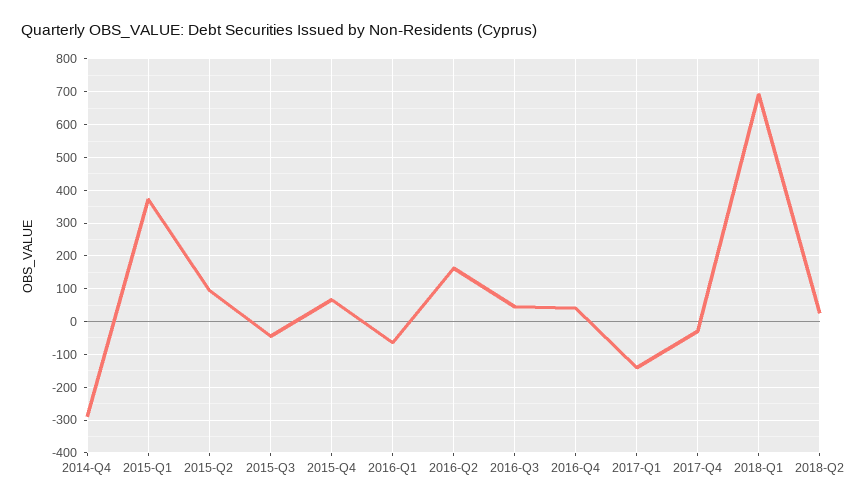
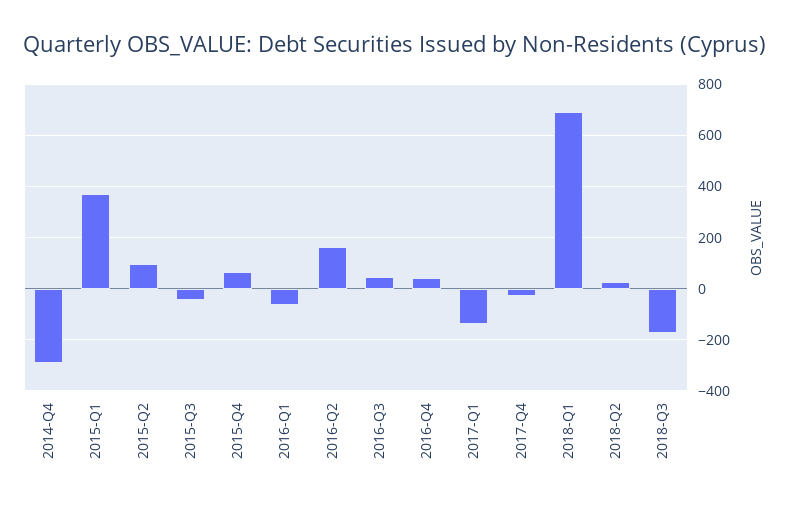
2018-Q3: none -> -175

